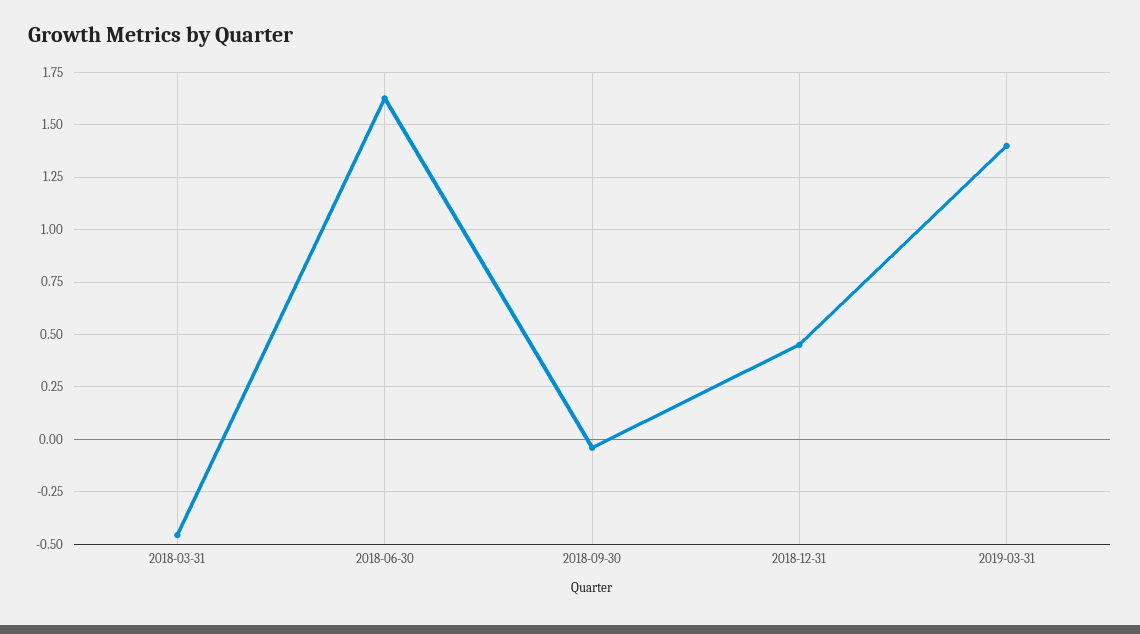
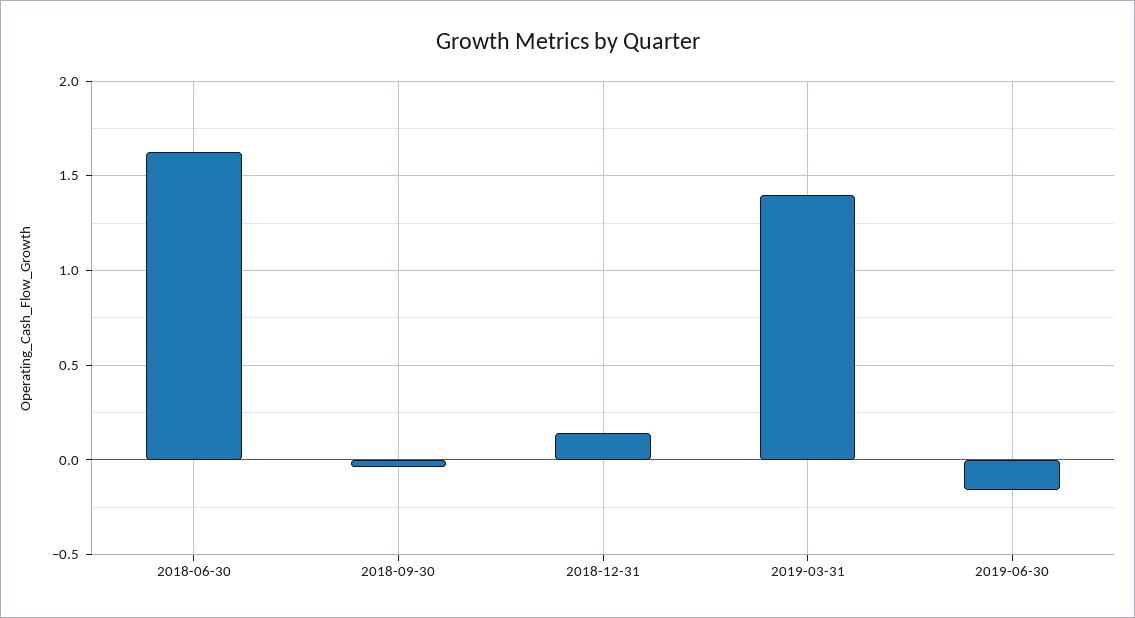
2018-03-31: -0.45 -> none
2018-12-31: 0.45 -> 0.15
2019-06-30: none -> -0.15

